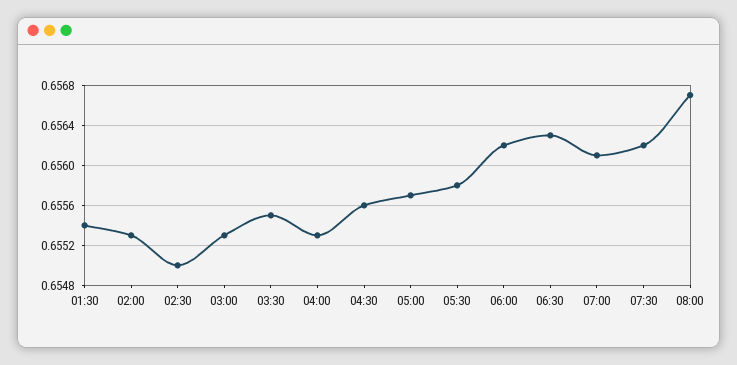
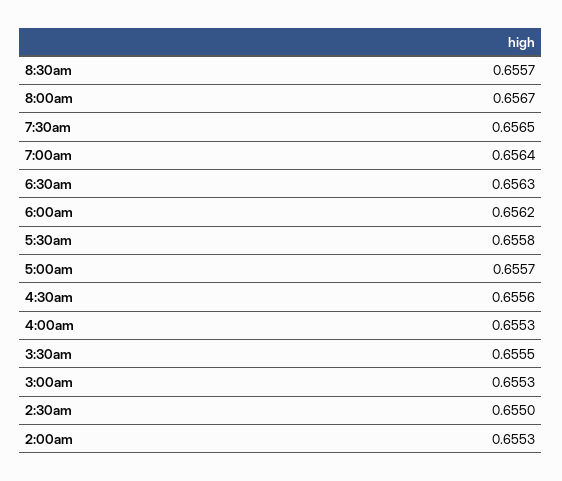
01:30: 0.6554 -> none
07:00: 0.6561 -> 0.6564
07:30: 0.6562 -> 0.6565
8:30am: none -> 0.6557

